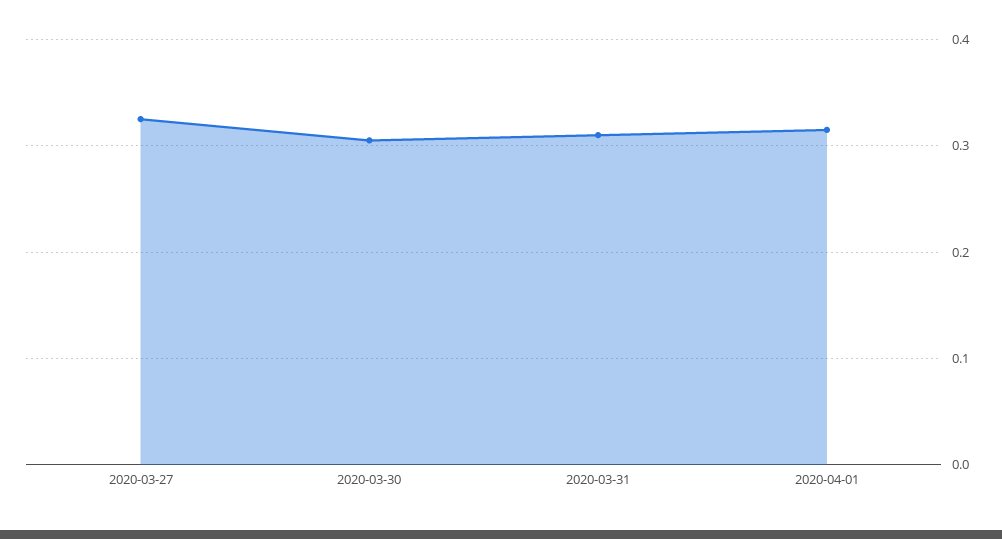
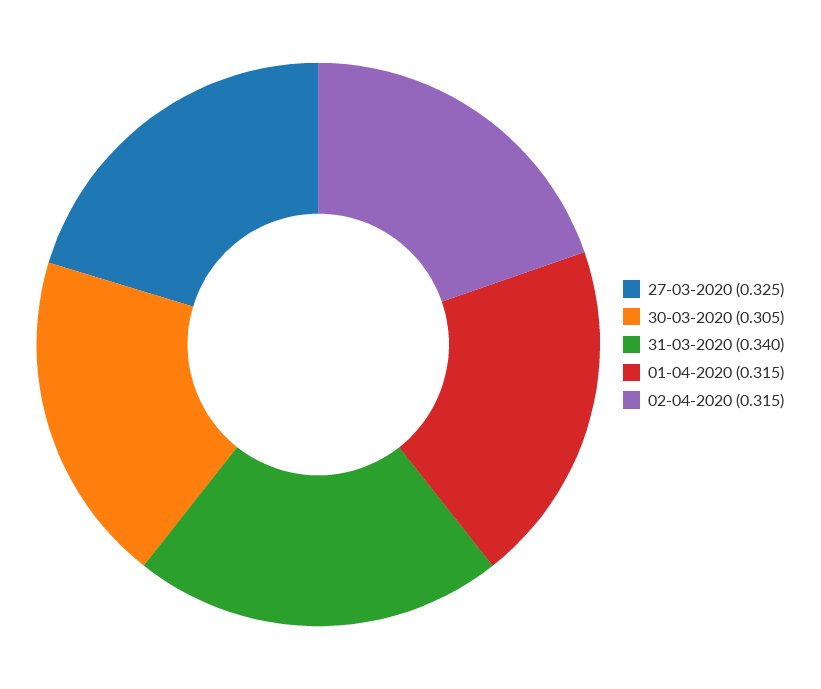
2020-03-31: 0.31 -> 0.34
02-04-2020: none -> 0.315

